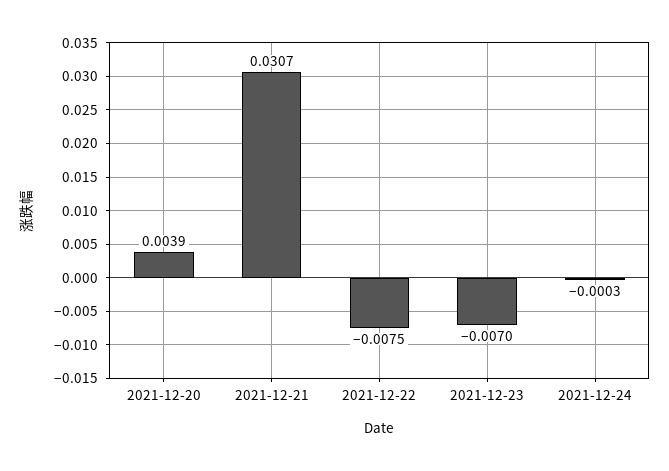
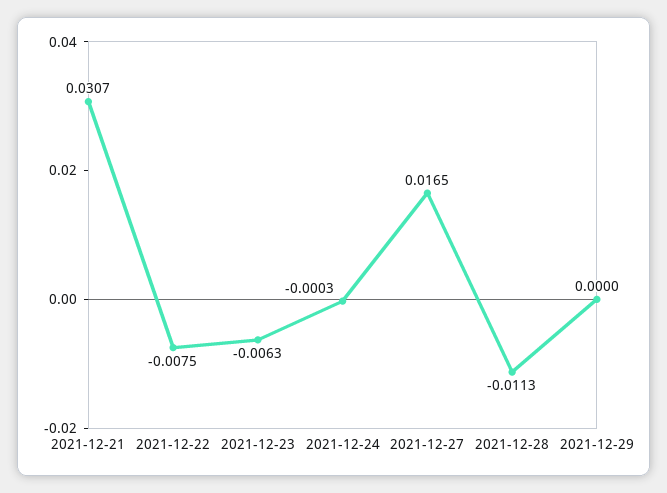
2021-12-20: 0.0039 -> none
2021-12-23: -0.007 -> -0.0063
2021-12-27: none -> 0.0165
2021-12-28: none -> -0.0113
2021-12-29: none -> 0

